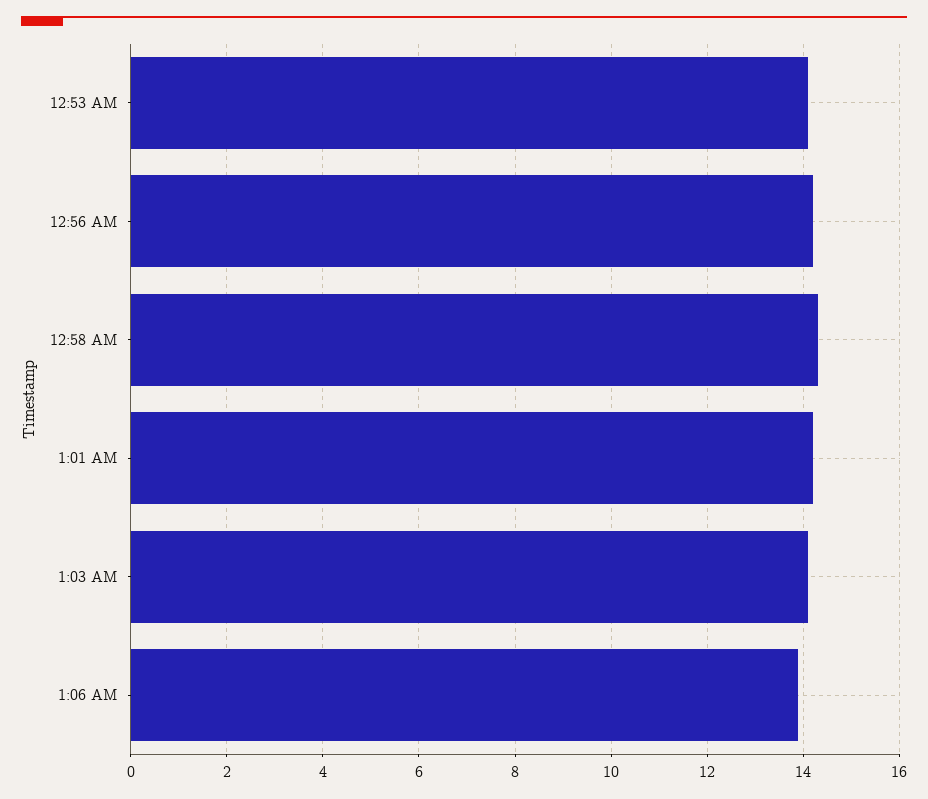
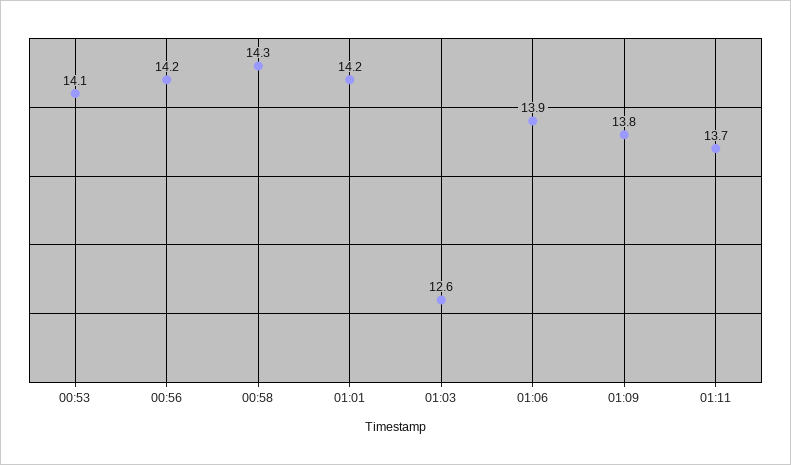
1:03 AM: 14 -> 12.6
01:09: none -> 13.8
01:11: none -> 13.7

